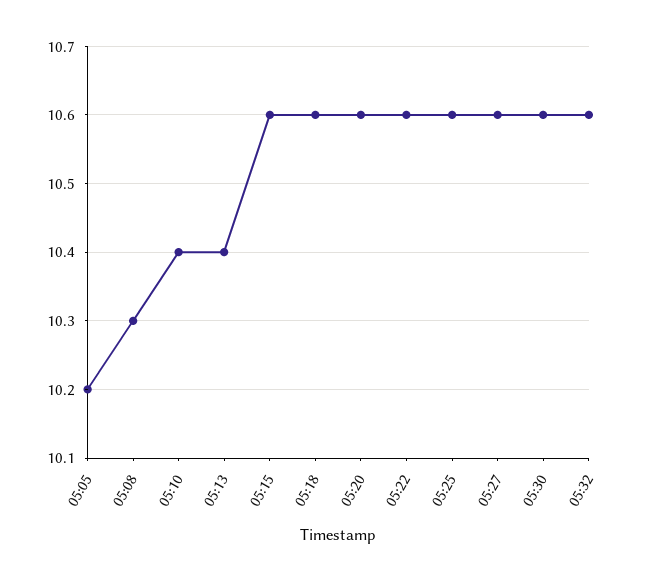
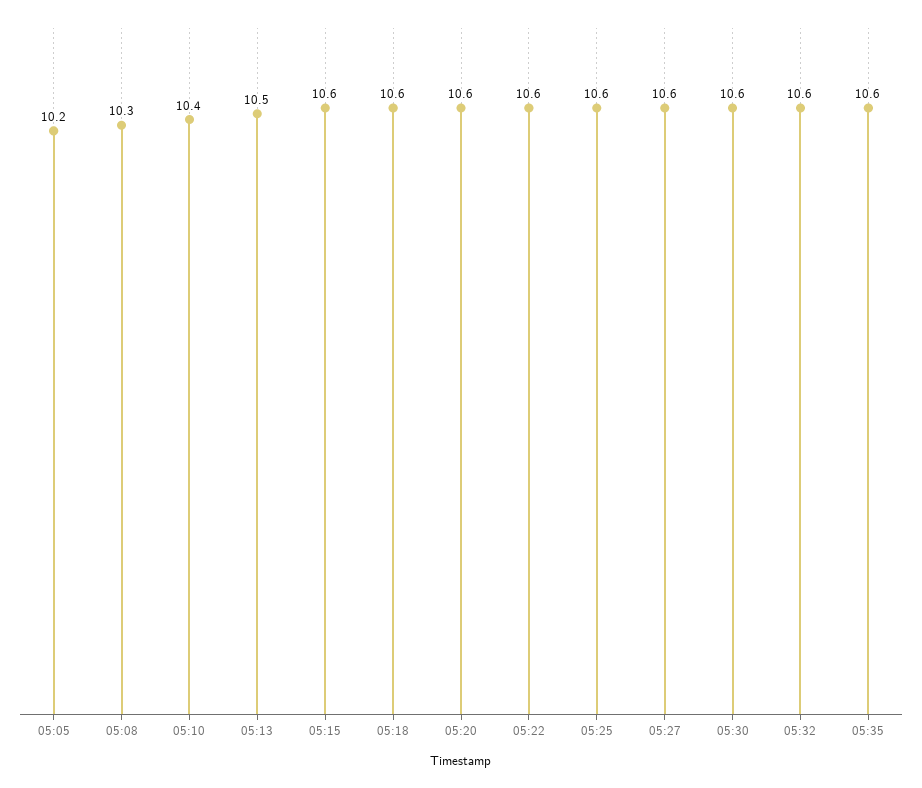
05:13: 10.4 -> 10.5
05:35: none -> 10.6

